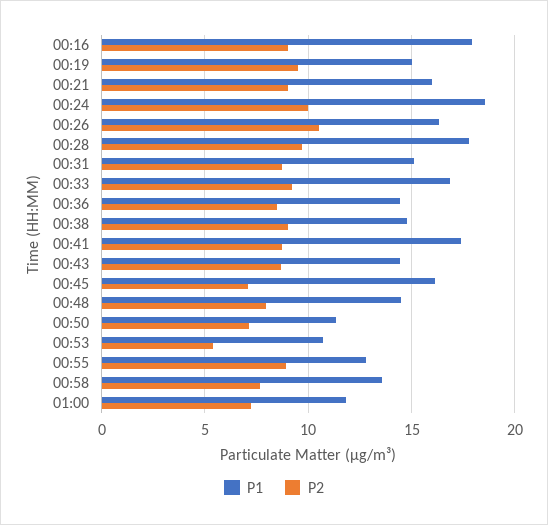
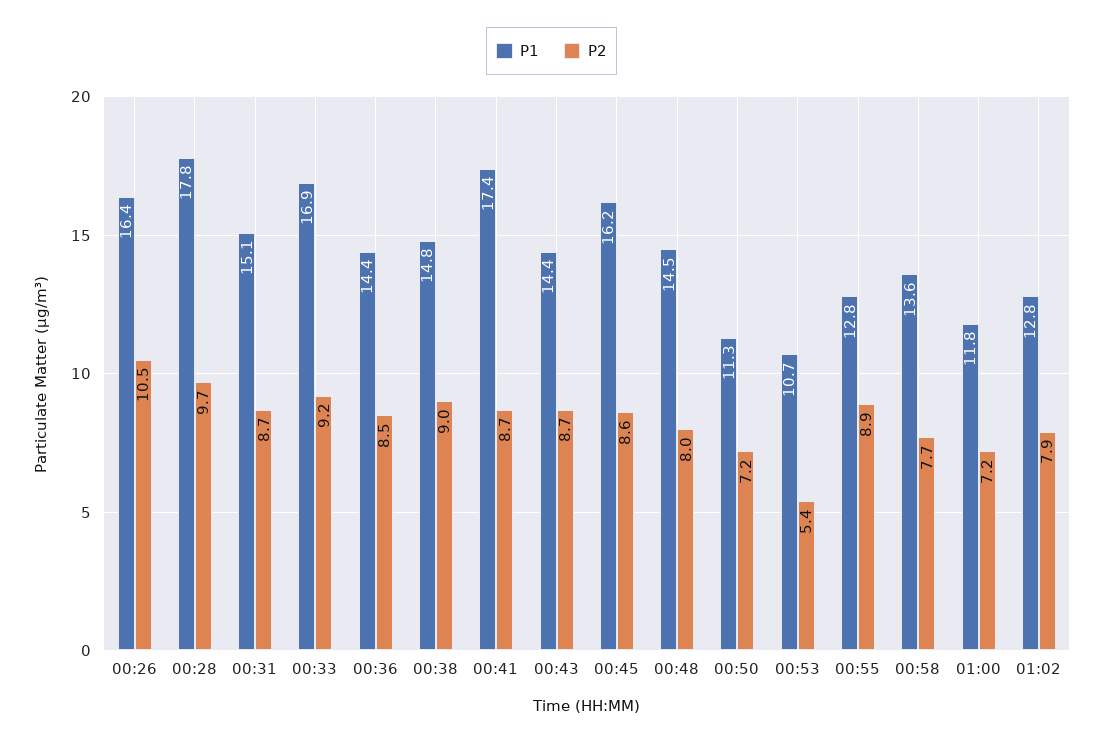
P1, 00:16: 18 -> none
P2, 00:16: 9 -> none
P1, 00:19: 15 -> none
P2, 00:19: 9.5 -> none
P1, 00:21: 16 -> none
P2, 00:21: 9 -> none
P1, 00:24: 18.5 -> none
P2, 00:24: 10 -> none
P2, 00:45: 7 -> 8.6
P1, 01:02: none -> 12.8
P2, 01:02: none -> 7.9

